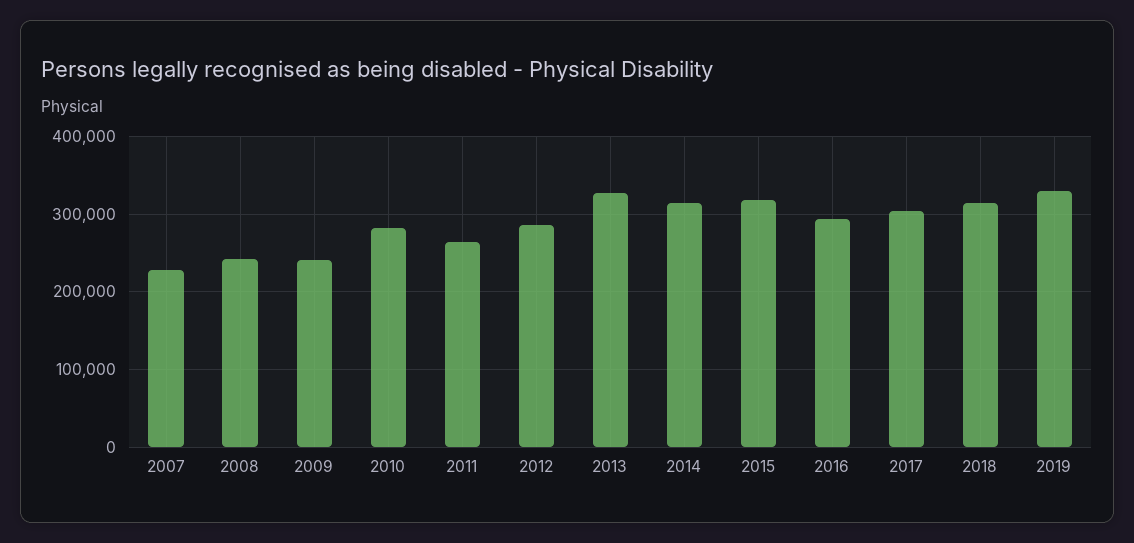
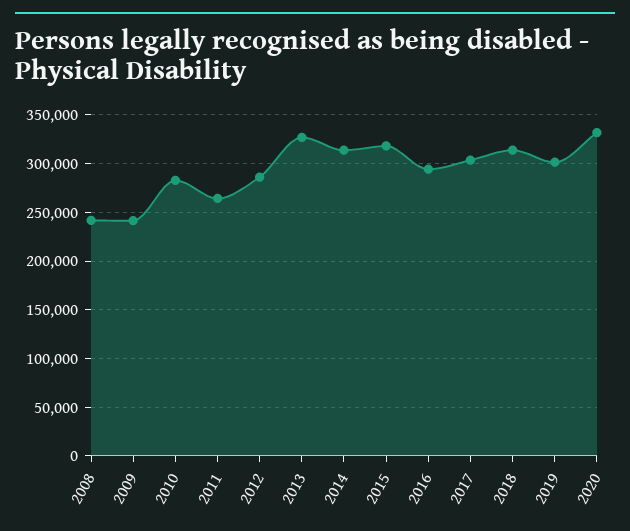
2007: 230000 -> none
2019: 330000 -> 300000
2020: none -> 330000

